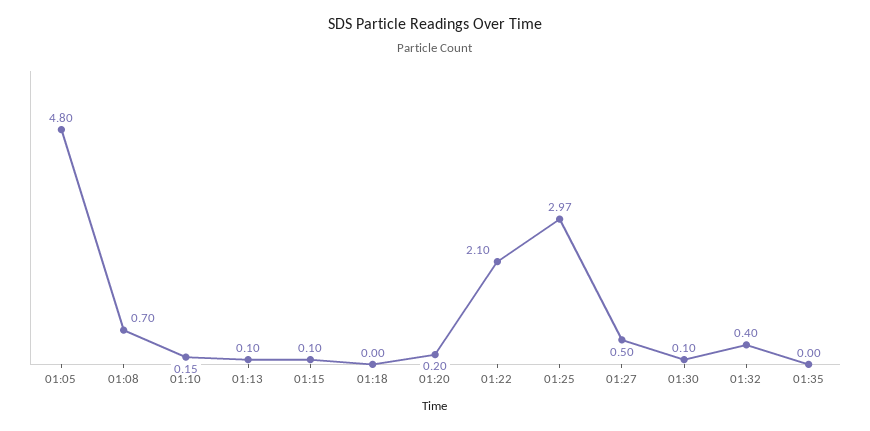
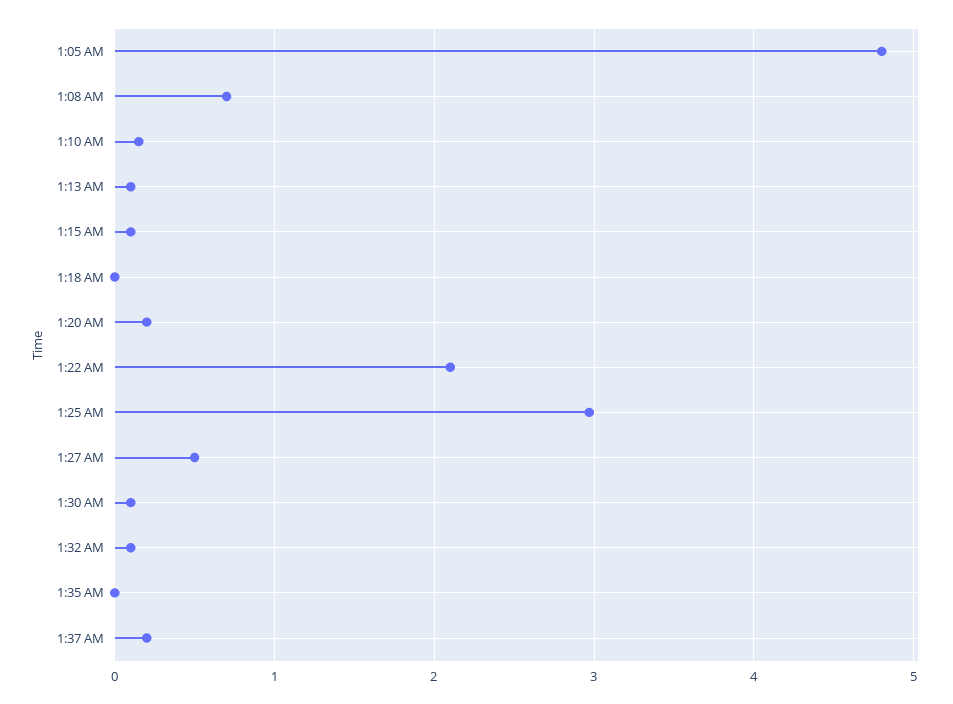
01:32: 0.4 -> 0.1
1:37 AM: none -> 0.2

